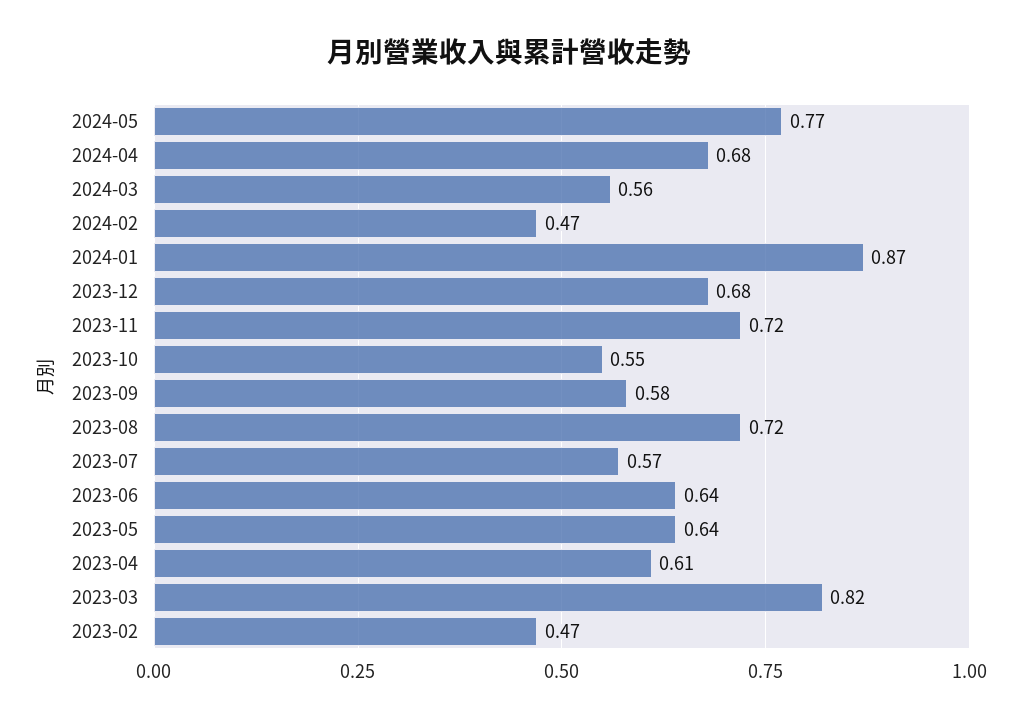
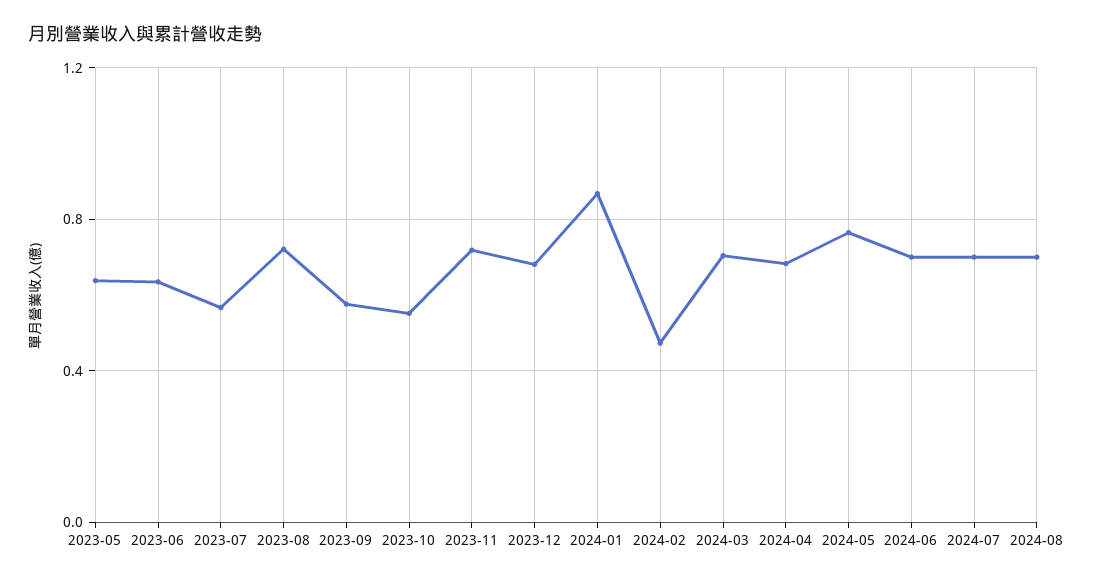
2024-03: 0.56 -> 0.7
2023-04: 0.61 -> none
2023-03: 0.82 -> none
2023-02: 0.47 -> none
2024-06: none -> 0.7
2024-07: none -> 0.7
2024-08: none -> 0.7

